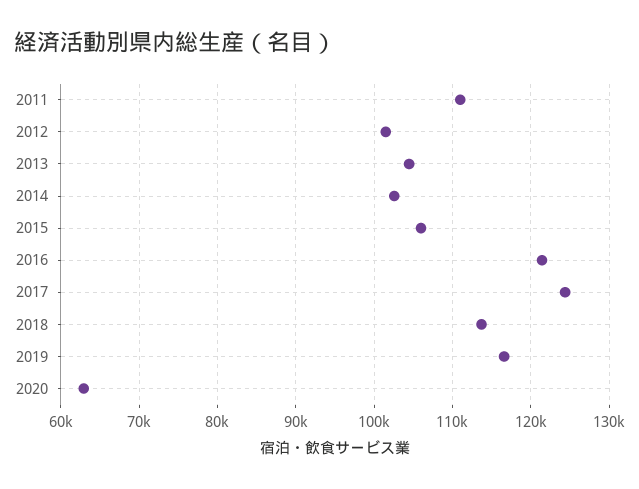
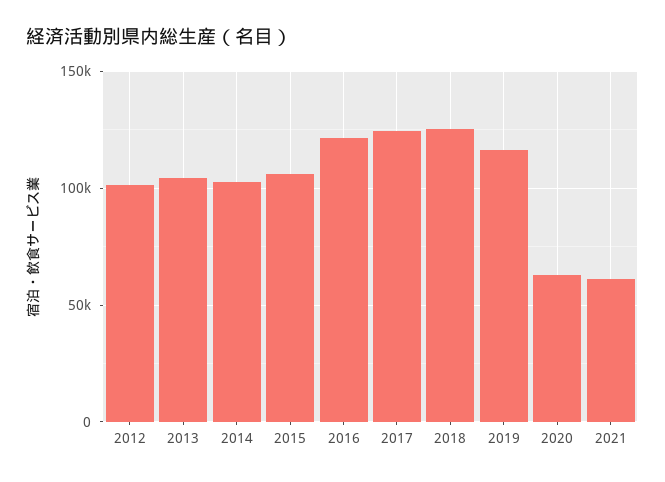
2011: 111000 -> none
2018: 114000 -> 125000
2021: none -> 60000

